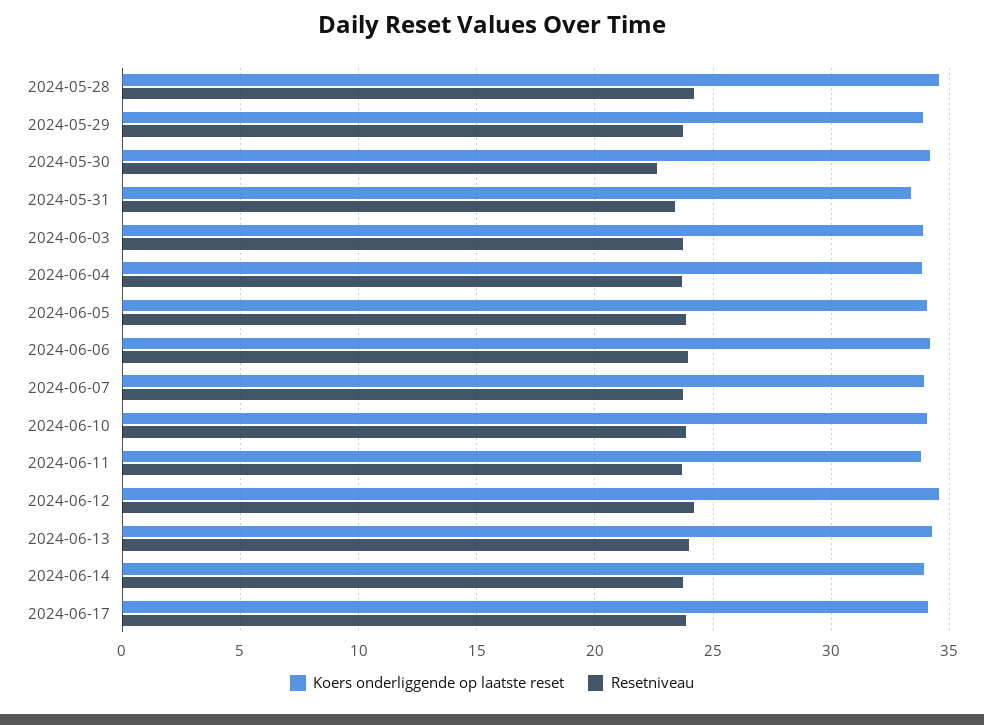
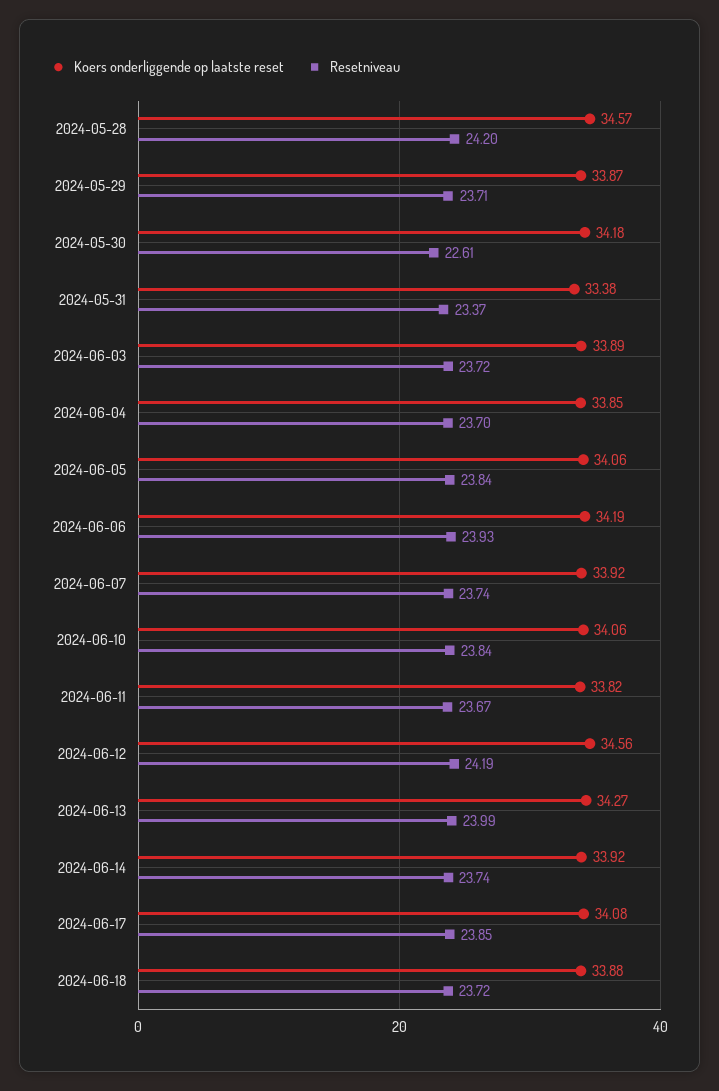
Koers onderliggende op laatste reset, 2024-06-18: none -> 33.88
Resetniveau, 2024-06-18: none -> 23.72

